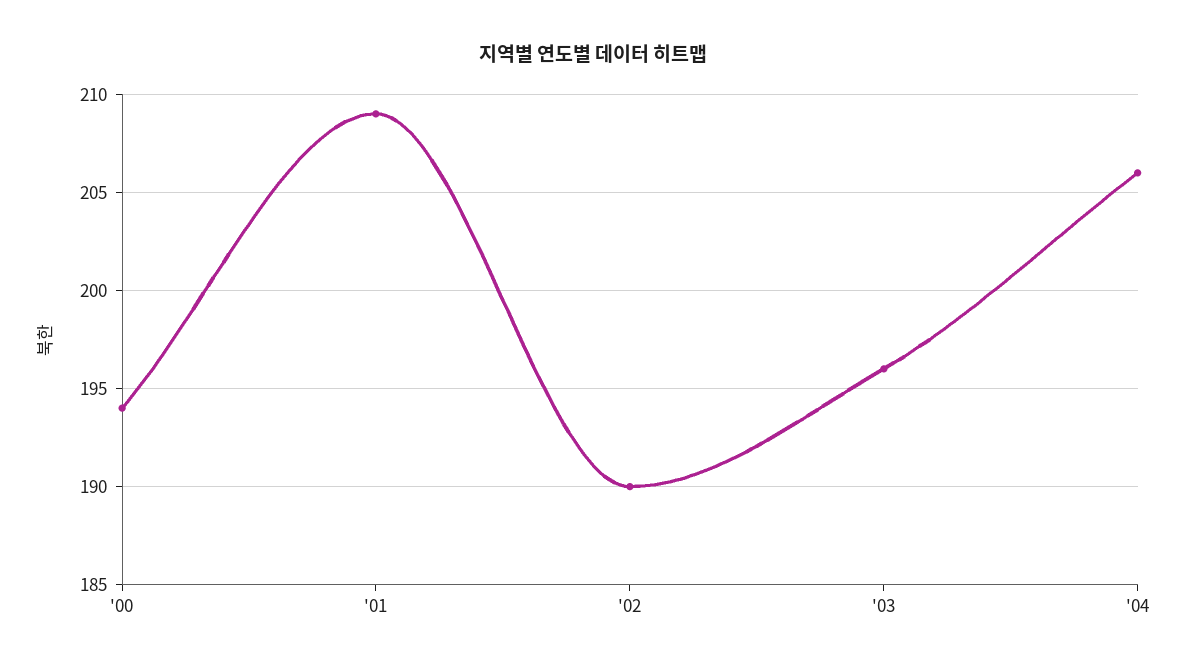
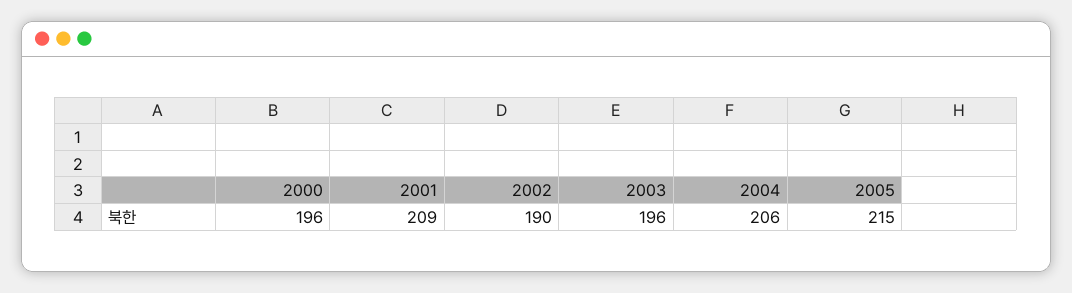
'00: 194 -> 196
2005: none -> 215

